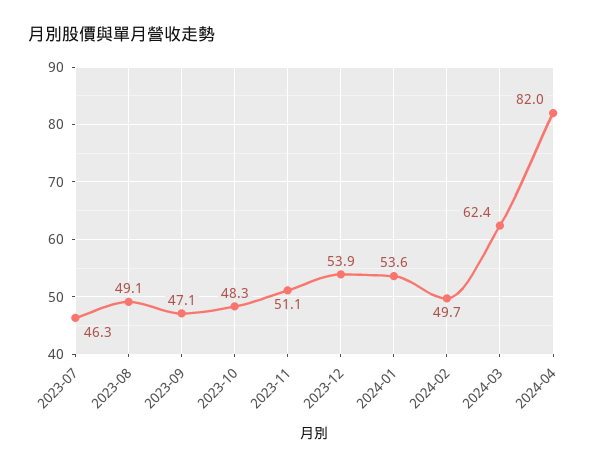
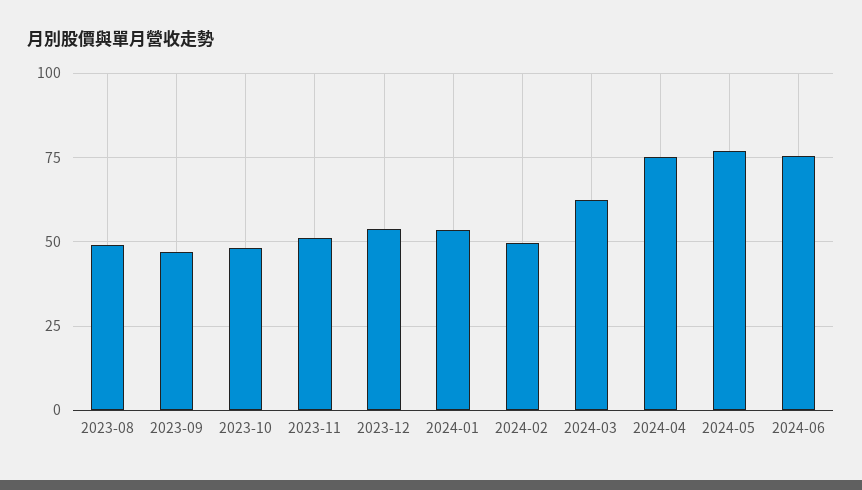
2023-07: 46.3 -> none
2024-04: 82 -> 75
2024-05: none -> 77.5
2024-06: none -> 75

